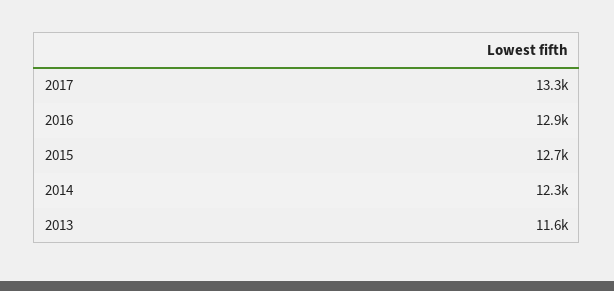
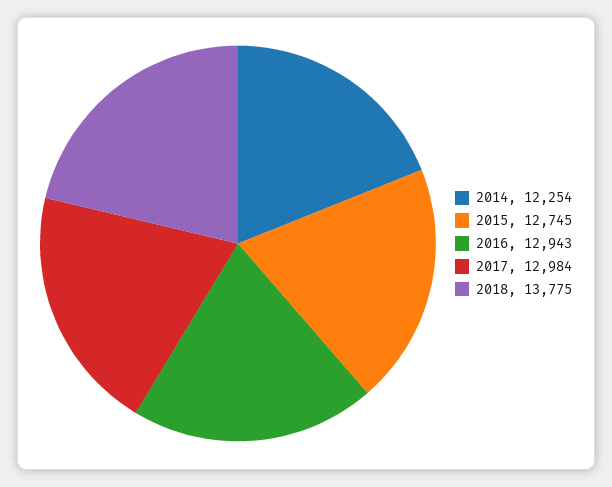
2017: 13300 -> 12984
2013: 11600 -> none
2018: none -> 13775

